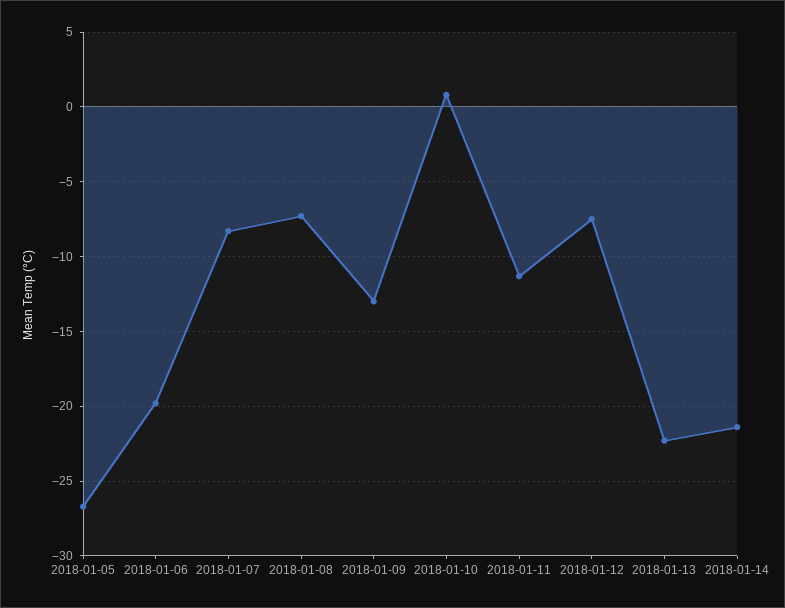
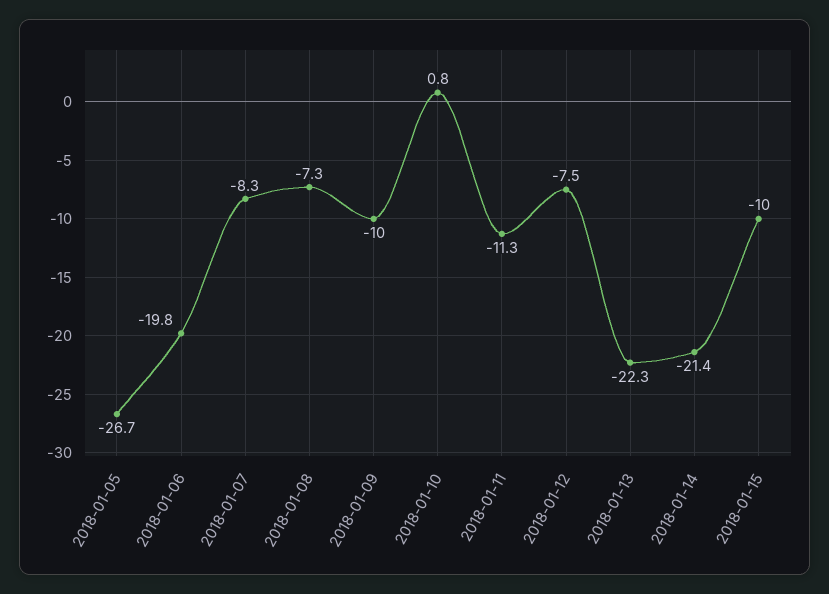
2018-01-09: -13 -> -10
2018-01-15: none -> -10

